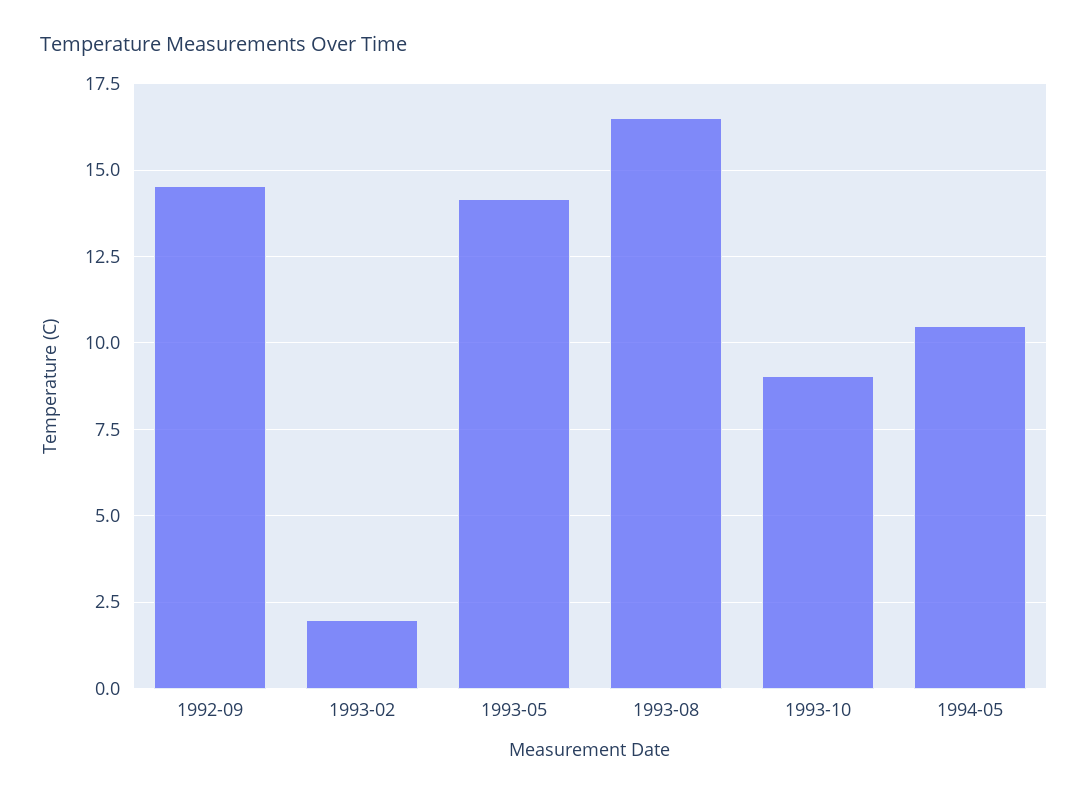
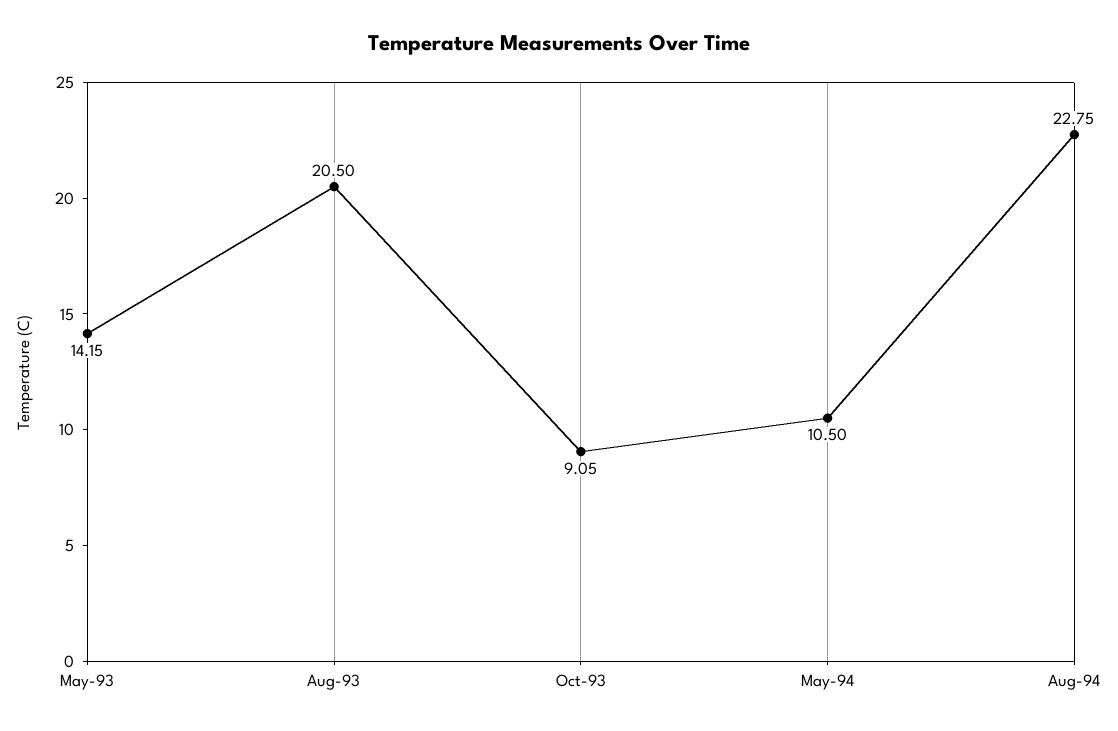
1992-09: 14.5 -> none
1993-02: 2 -> none
1993-08: 16.5 -> 20.5
Aug-94: none -> 22.75

